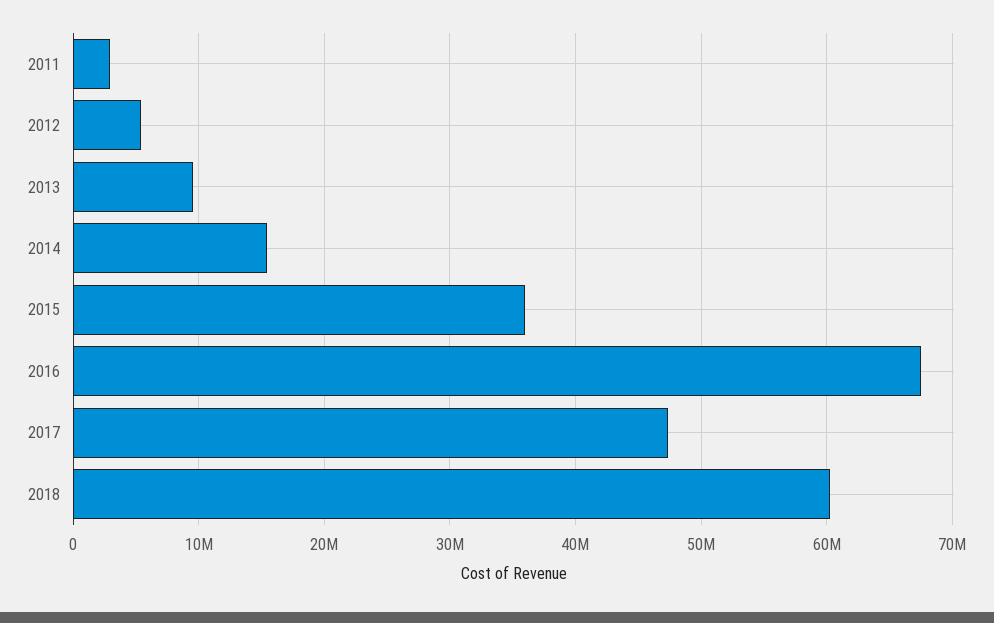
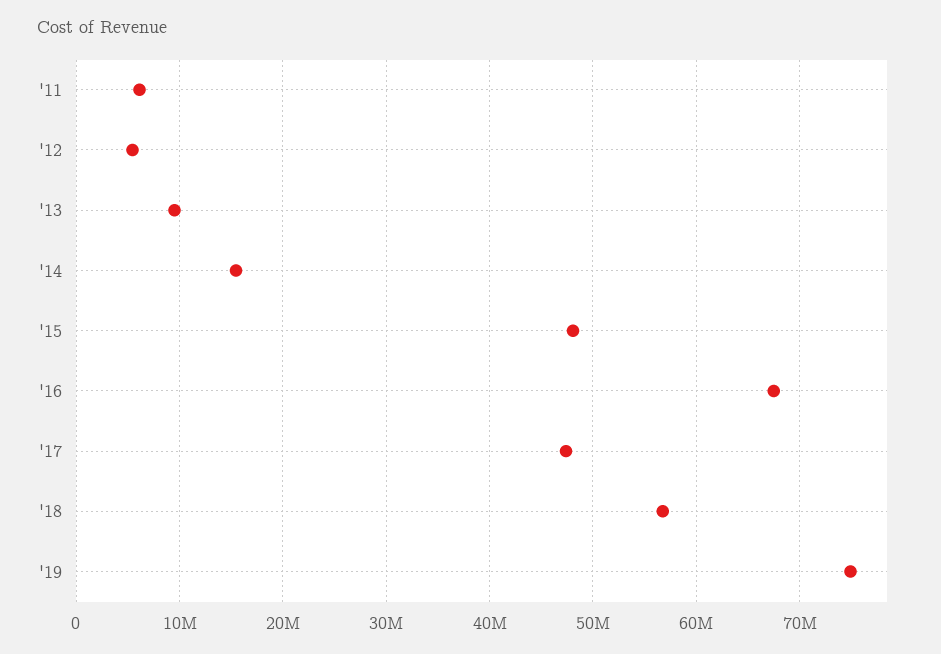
2011: 3000000 -> 6000000
2015: 36000000 -> 48000000
2018: 60000000 -> 57000000
'19: none -> 75000000

